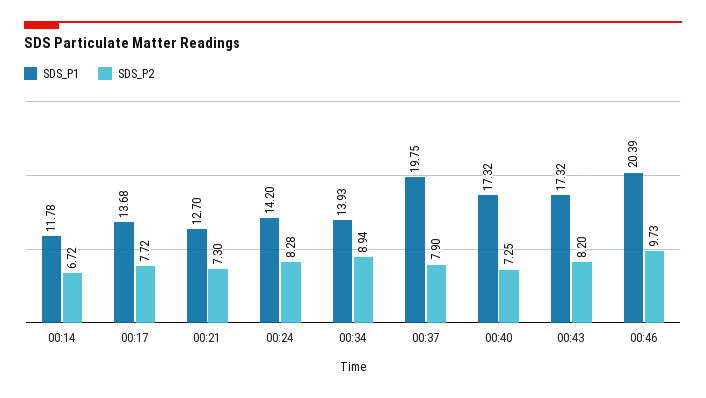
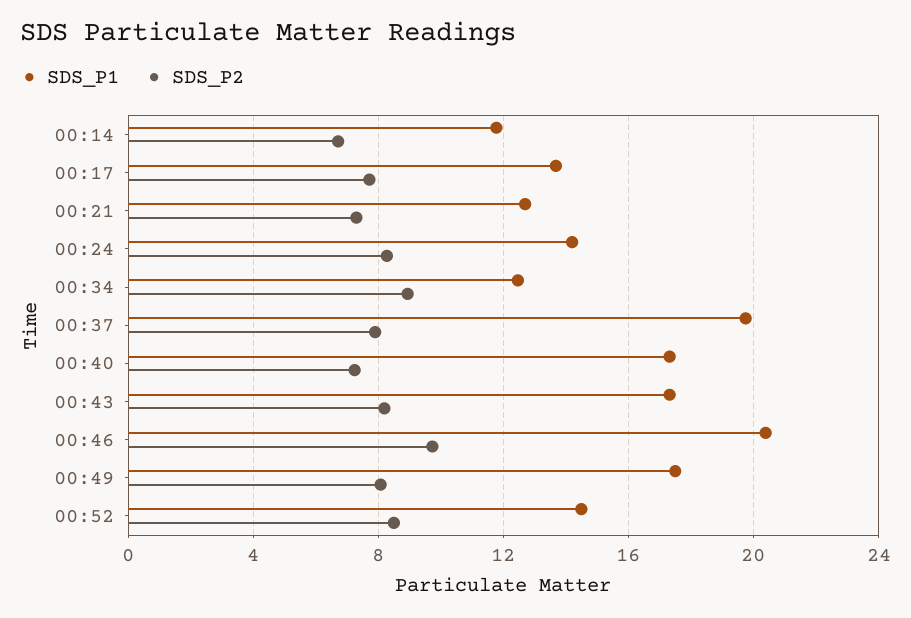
SDS_P1, 00:34: 13.93 -> 12.5
SDS_P1, 00:49: none -> 17.5
SDS_P2, 00:49: none -> 8
SDS_P1, 00:52: none -> 14.5
SDS_P2, 00:52: none -> 8.5

